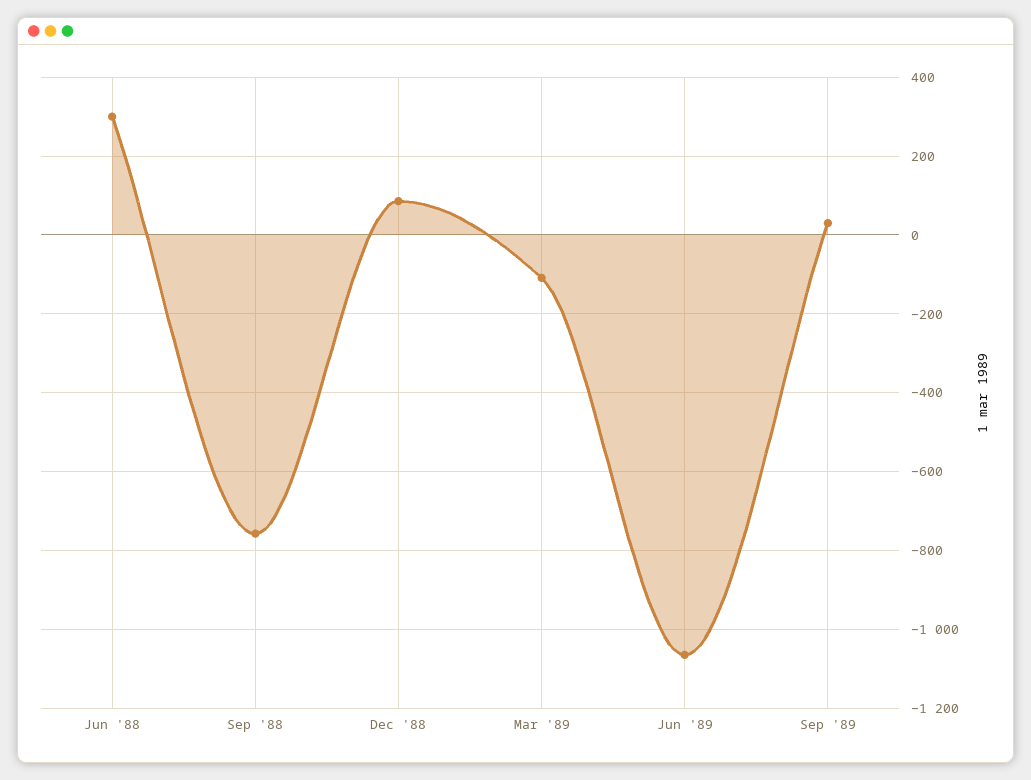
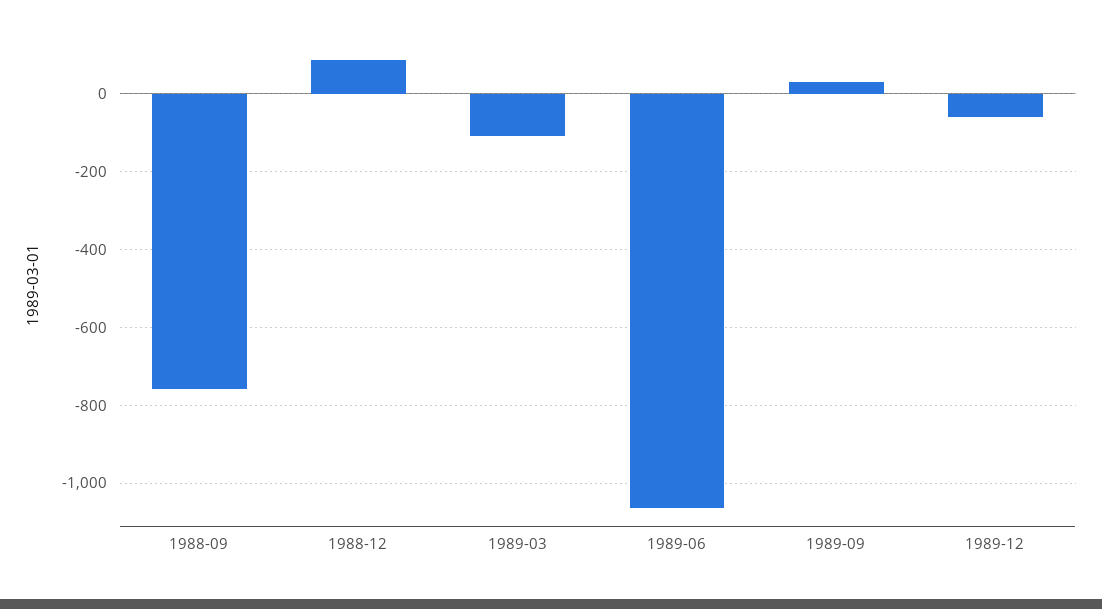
Jun '88: 300 -> none
1989-12: none -> -60

